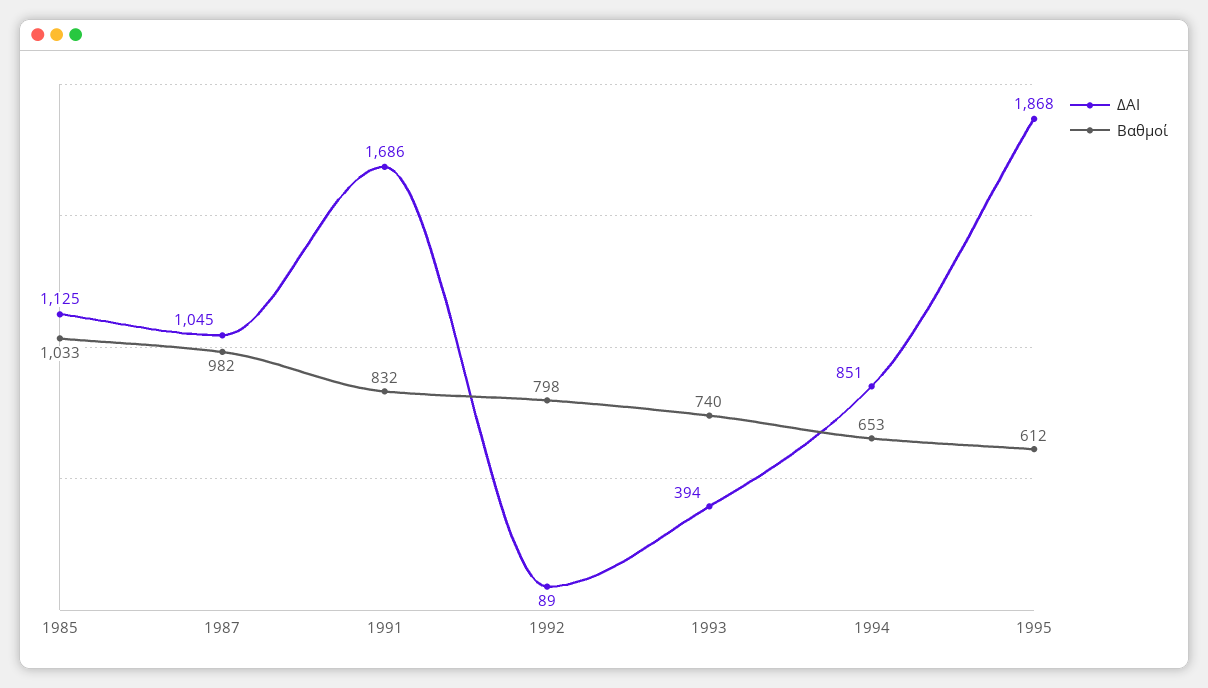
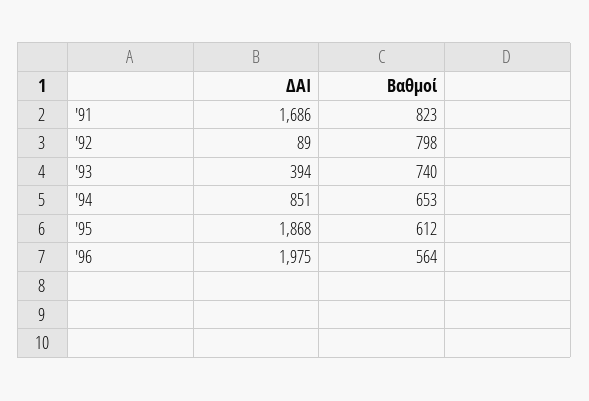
ΔΑΙ, 1985: 1125 -> none
Βαθμοί, 1985: 1033 -> none
ΔΑΙ, 1987: 1045 -> none
Βαθμοί, 1987: 982 -> none
Βαθμοί, 1991: 832 -> 823
ΔΑΙ, '96: none -> 1975
Βαθμοί, '96: none -> 564

